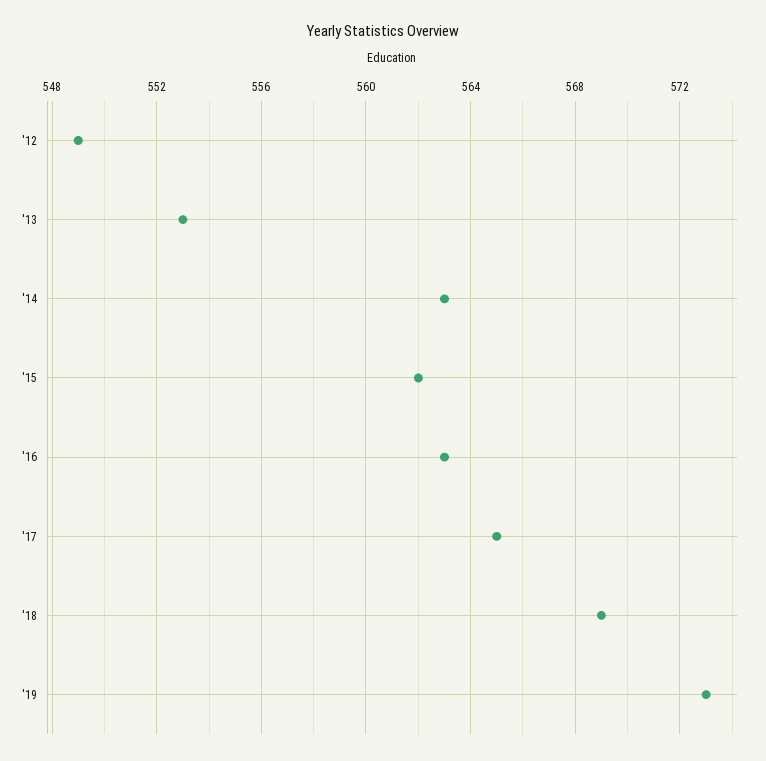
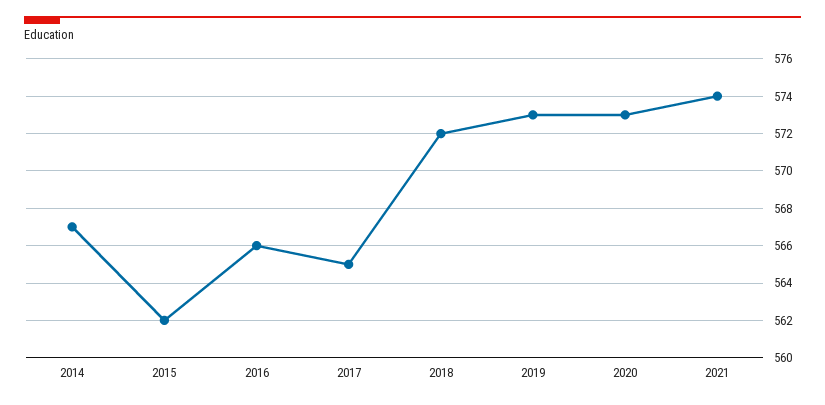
'12: 549 -> none
'13: 553 -> none
'14: 563 -> 567
'16: 563 -> 566
'18: 569 -> 572
2020: none -> 573
2021: none -> 574

